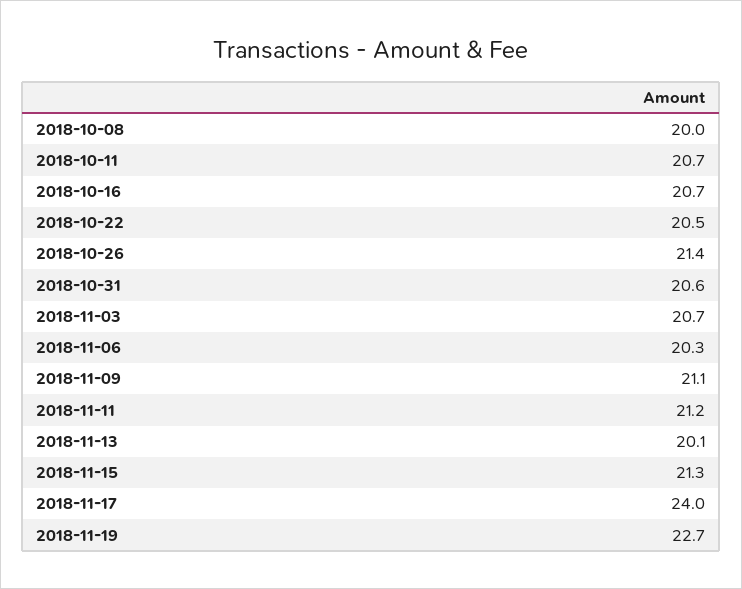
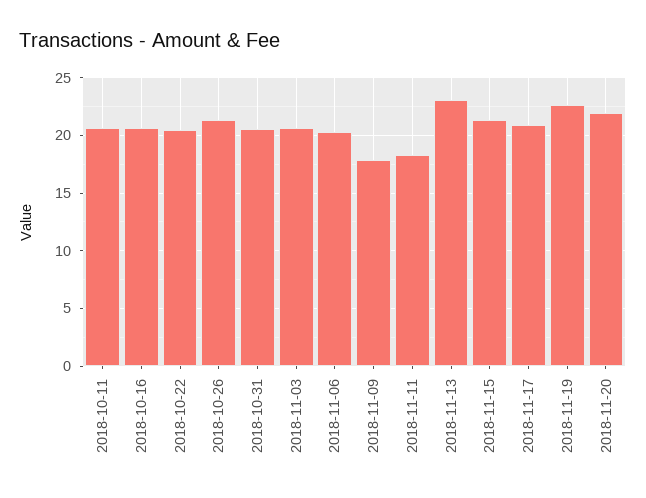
2018-10-08: 20 -> none
2018-11-09: 21.1 -> 18
2018-11-11: 21.2 -> 18
2018-11-13: 20.1 -> 23
2018-11-17: 24 -> 21
2018-11-20: none -> 22

